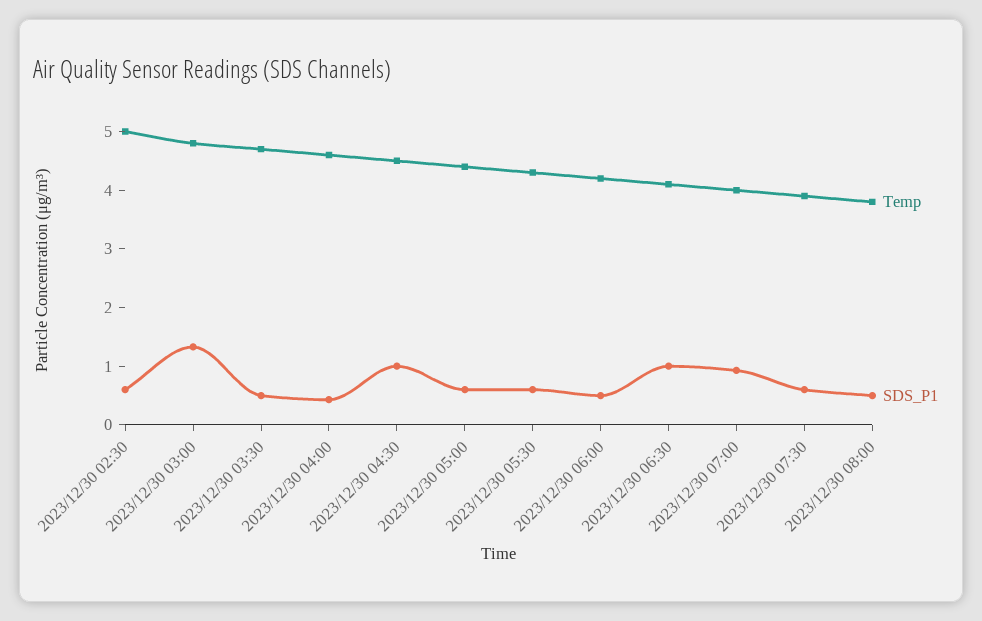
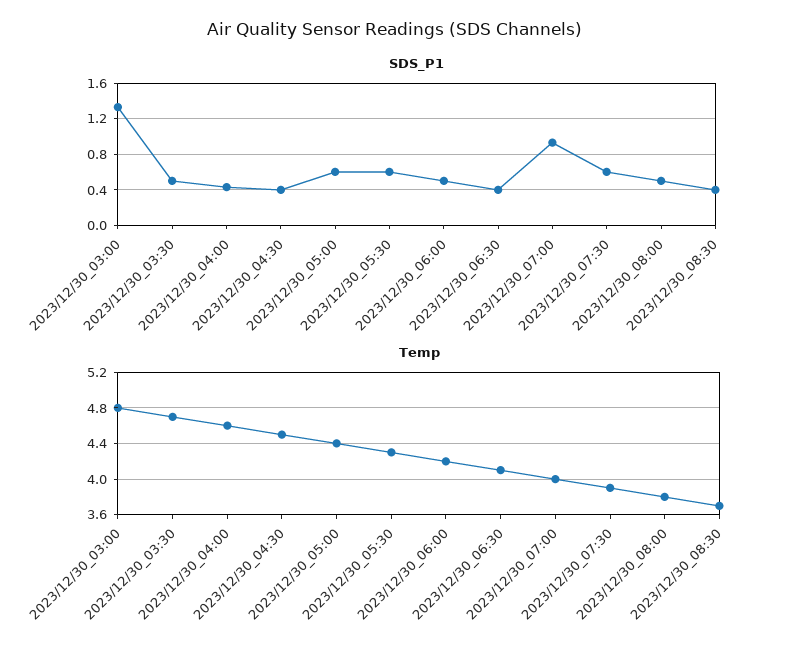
Temp, 2023/12/30 02:30: 5 -> none
SDS_P1, 2023/12/30 02:30: 0.6 -> none
SDS_P1, 2023/12/30 04:30: 1 -> 0.4
SDS_P1, 2023/12/30 06:30: 1 -> 0.4
SDS_P1, 2023/12/30_08:30: none -> 0.4
Temp, 2023/12/30_08:30: none -> 3.7

